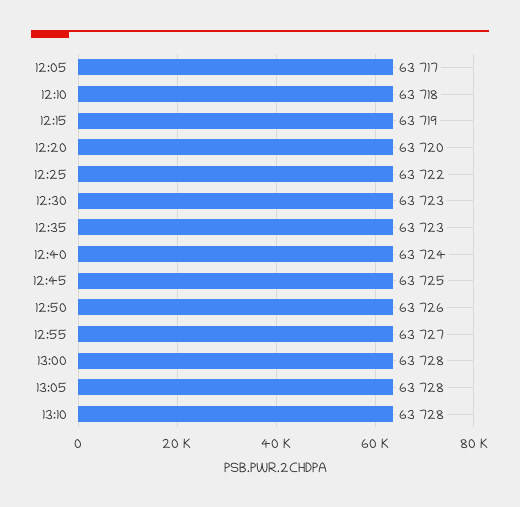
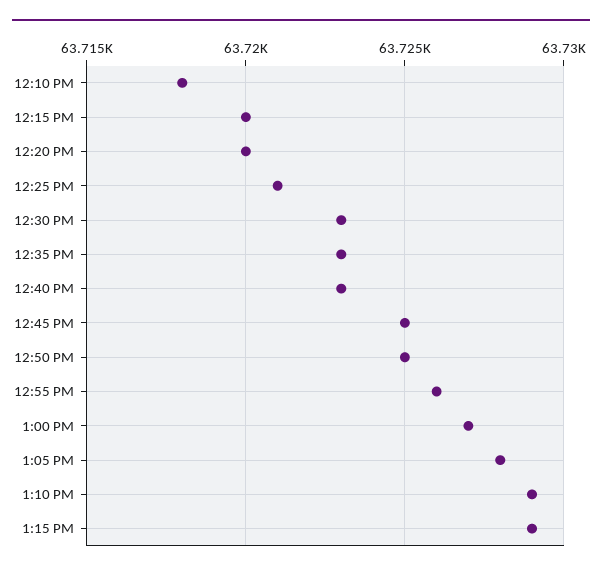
12:05: 63717 -> none
12:15: 63719 -> 63720
12:25: 63722 -> 63721
12:40: 63724 -> 63723
12:50: 63726 -> 63725
12:55: 63727 -> 63726
13:00: 63728 -> 63727
13:10: 63728 -> 63729
1:15 PM: none -> 63729

